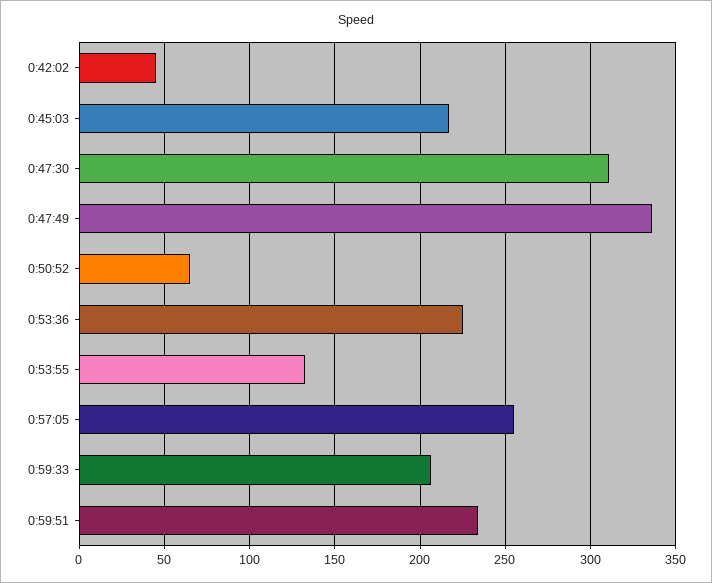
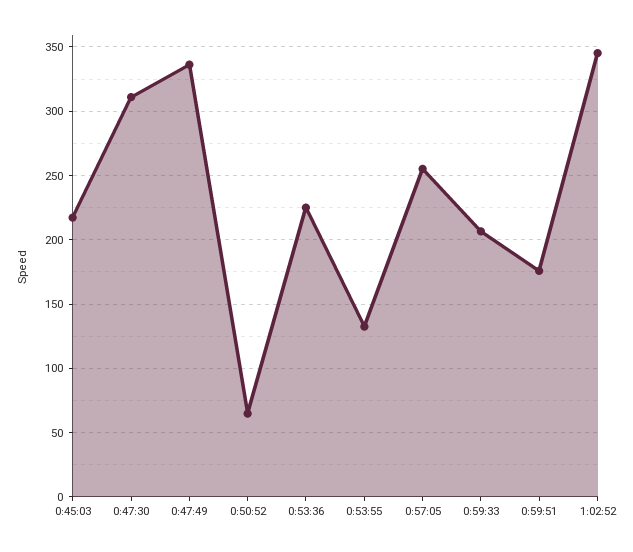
0:42:02: 45 -> none
0:59:51: 235 -> 175
1:02:52: none -> 345

